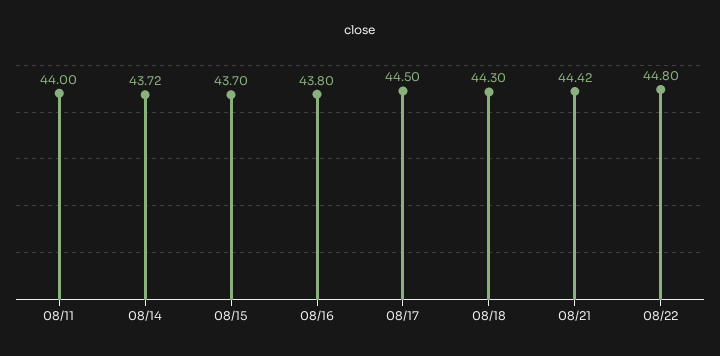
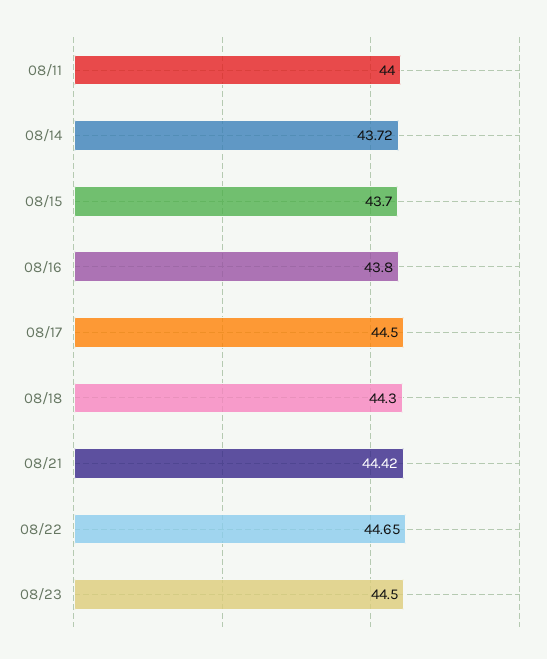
08/22: 44.8 -> 44.65
08/23: none -> 44.5

